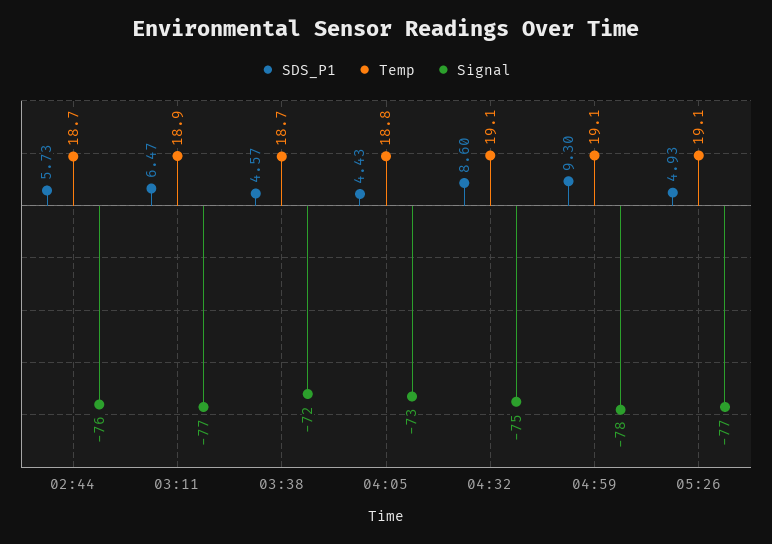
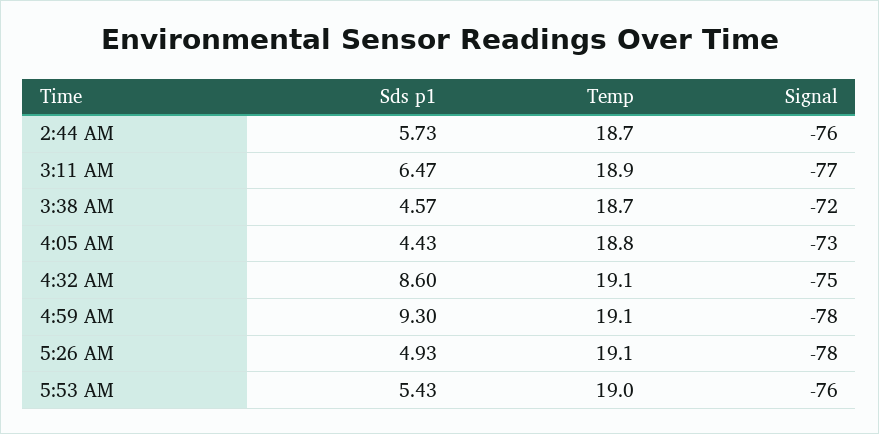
Signal, 05:26: -77 -> -78
SDS_P1, 5:53 AM: none -> 5.43
Temp, 5:53 AM: none -> 19
Signal, 5:53 AM: none -> -76

